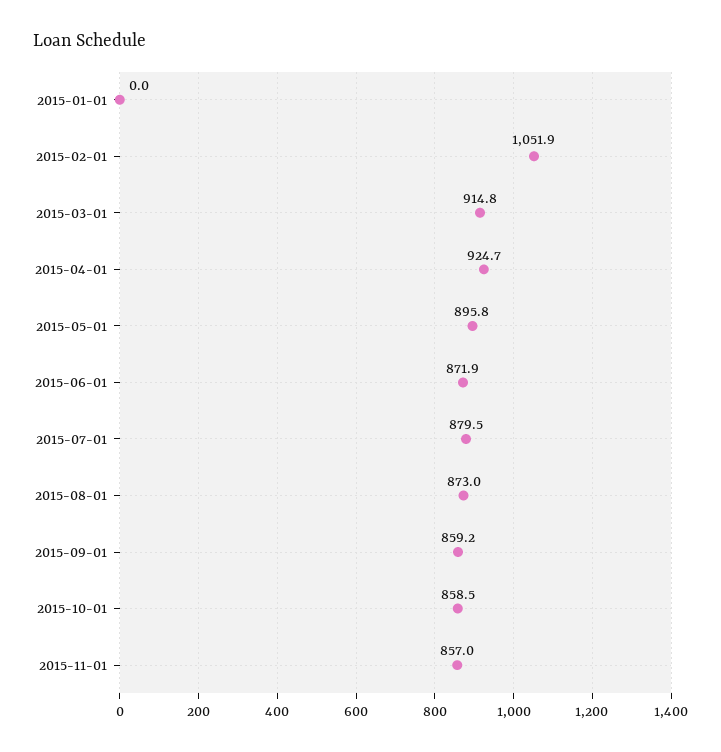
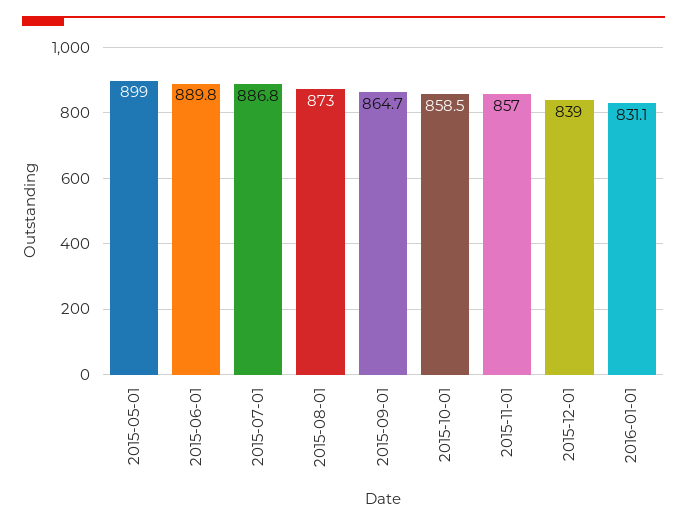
2015-01-01: 0 -> none
2015-02-01: 1051.9 -> none
2015-03-01: 914.8 -> none
2015-04-01: 924.7 -> none
2015-05-01: 895.8 -> 899
2015-06-01: 871.9 -> 889.8
2015-07-01: 879.5 -> 886.8
2015-09-01: 859.2 -> 864.7
2015-12-01: none -> 839
2016-01-01: none -> 831.1

